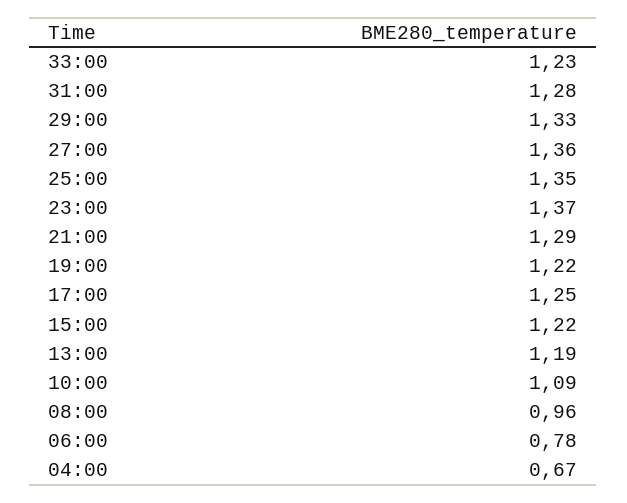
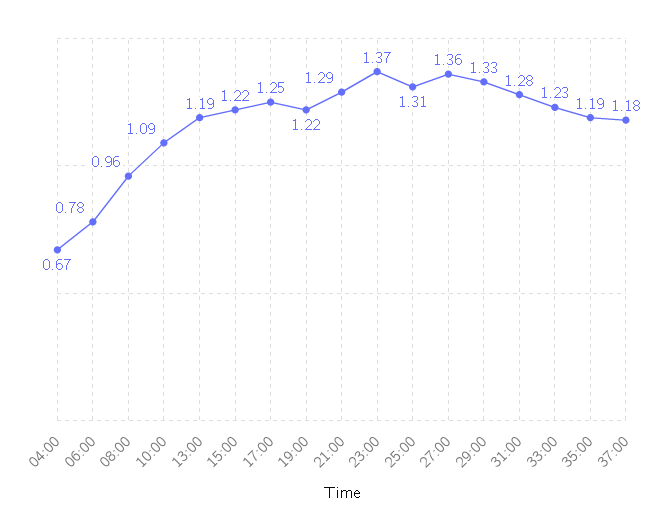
25:00: 1.35 -> 1.31
35:00: none -> 1.19
37:00: none -> 1.18

